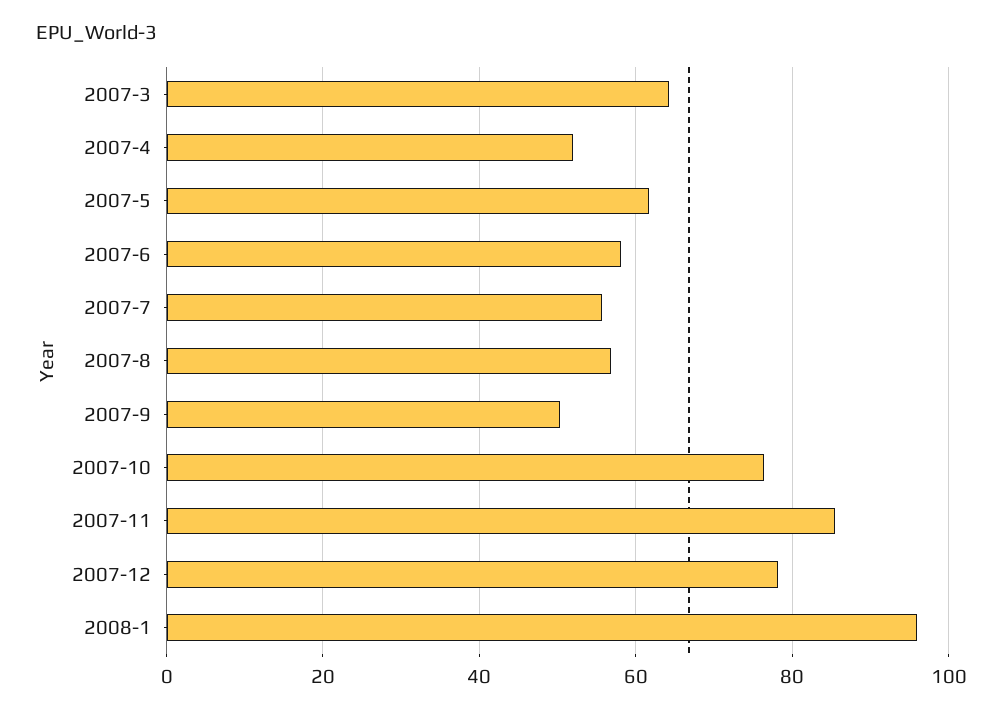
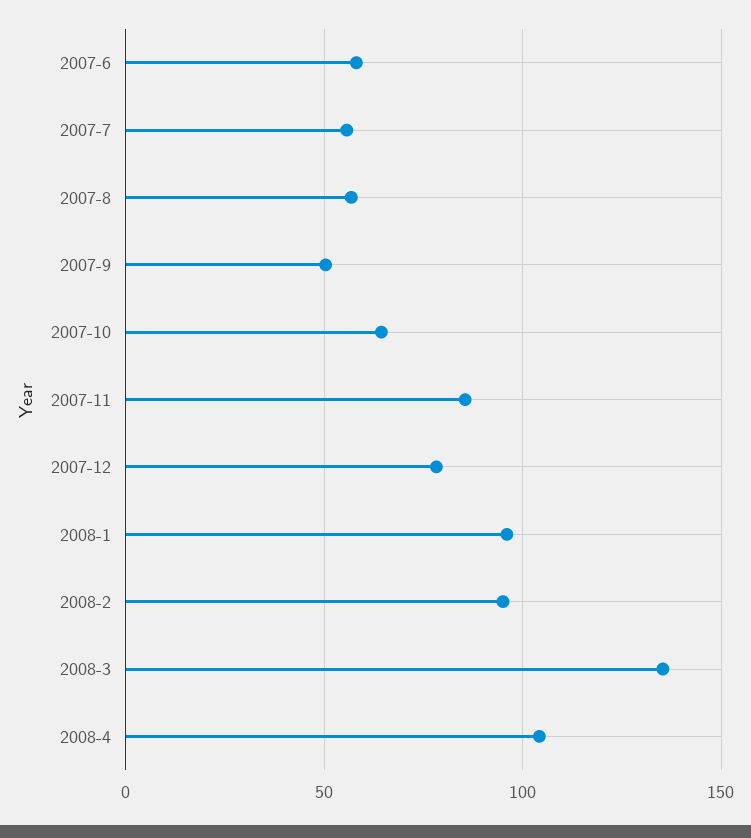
2007-3: 64 -> none
2007-4: 52 -> none
2007-5: 62 -> none
2007-10: 76 -> 65
2008-2: none -> 95
2008-3: none -> 135
2008-4: none -> 105

